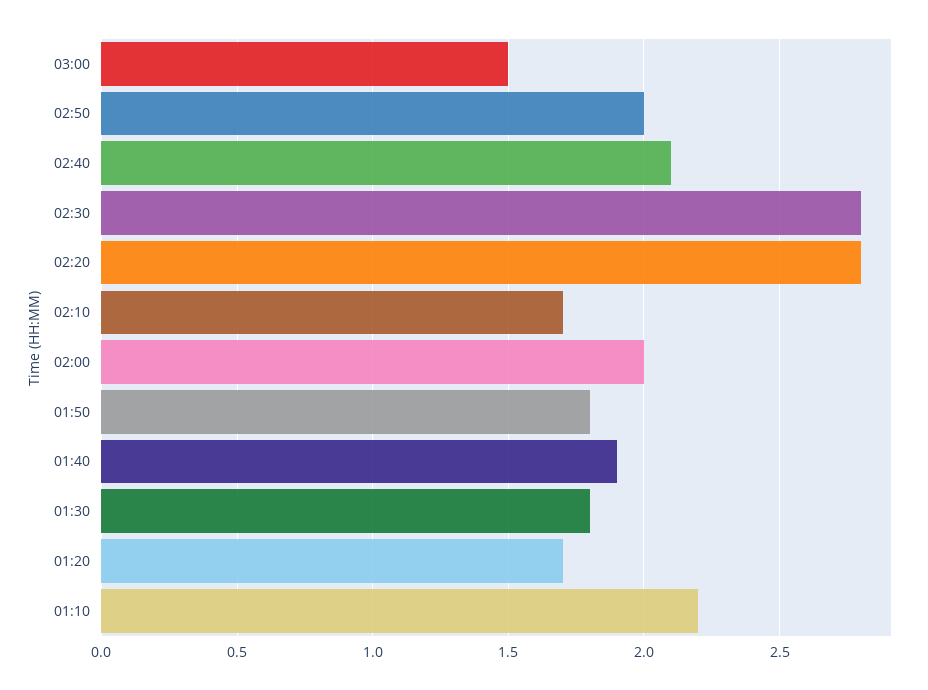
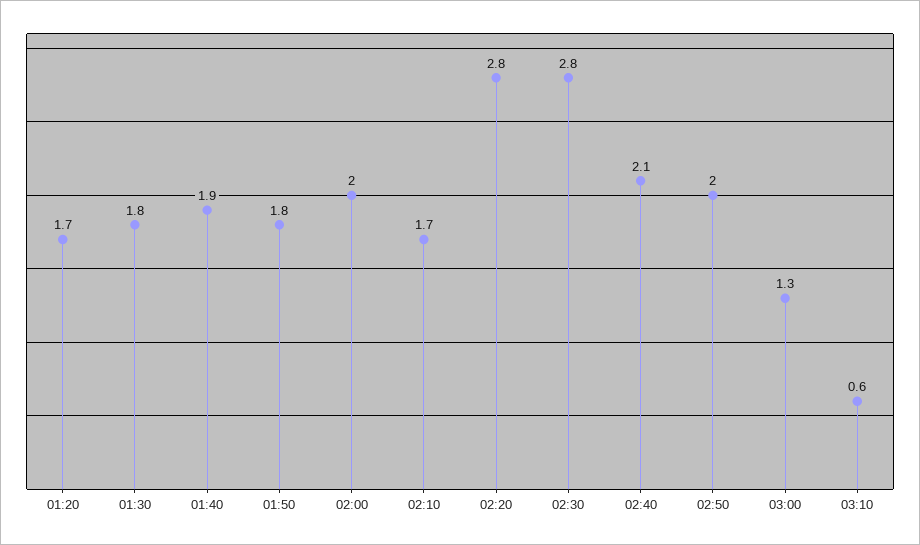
03:00: 1.5 -> 1.3
01:10: 2.2 -> none
03:10: none -> 0.6

